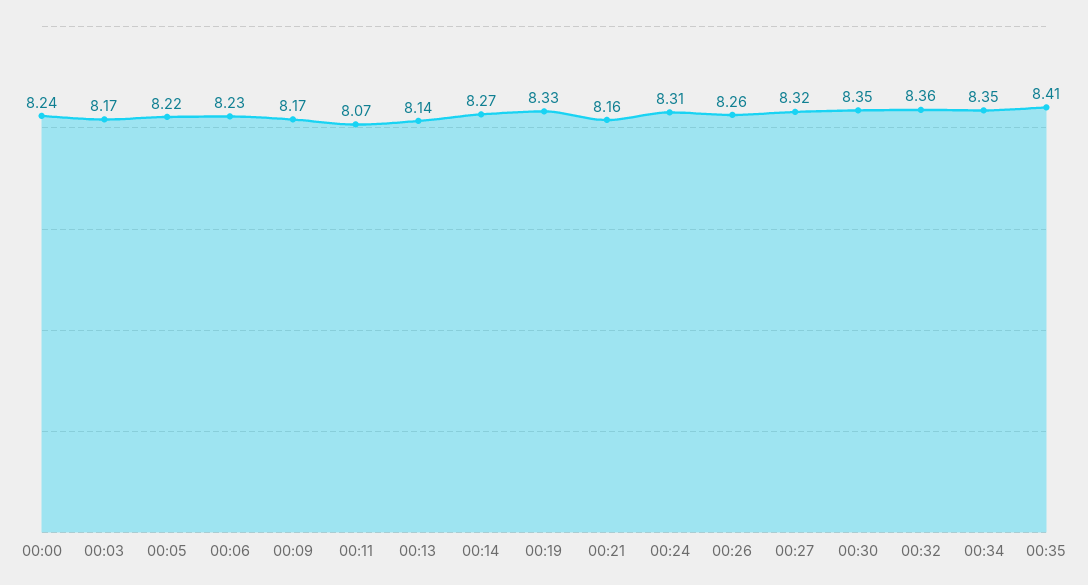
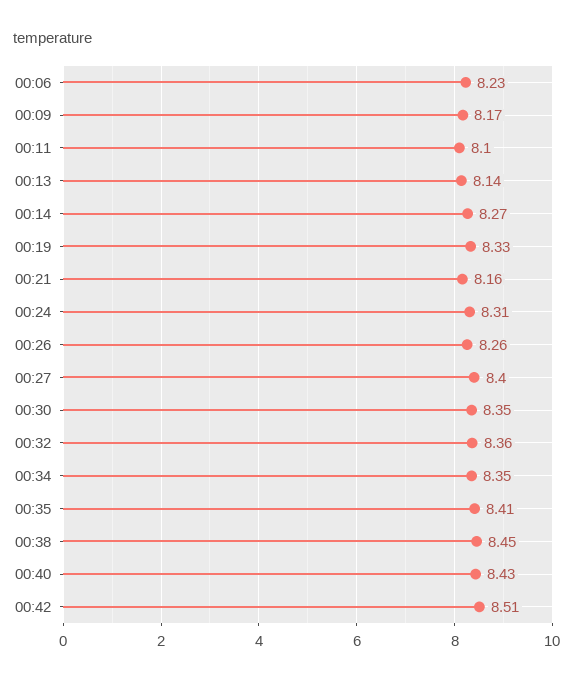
00:00: 8.24 -> none
00:03: 8.17 -> none
00:05: 8.22 -> none
00:11: 8.07 -> 8.1
00:27: 8.32 -> 8.4
00:38: none -> 8.45
00:40: none -> 8.43
00:42: none -> 8.51

